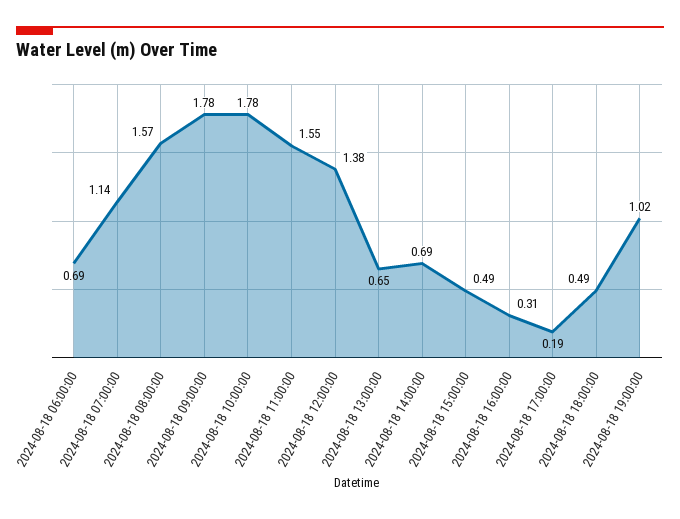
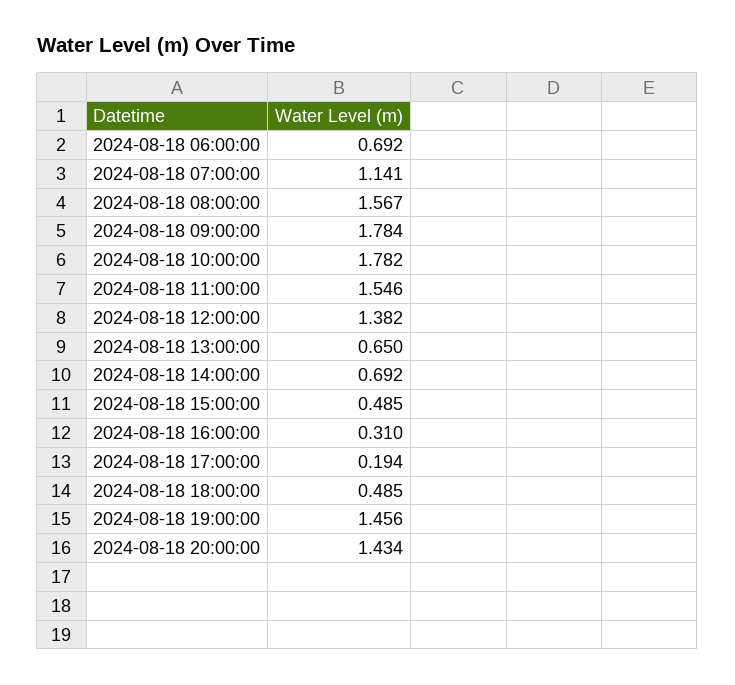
2024-08-18 19:00:00: 1.02 -> 1.456
2024-08-18 20:00:00: none -> 1.434

